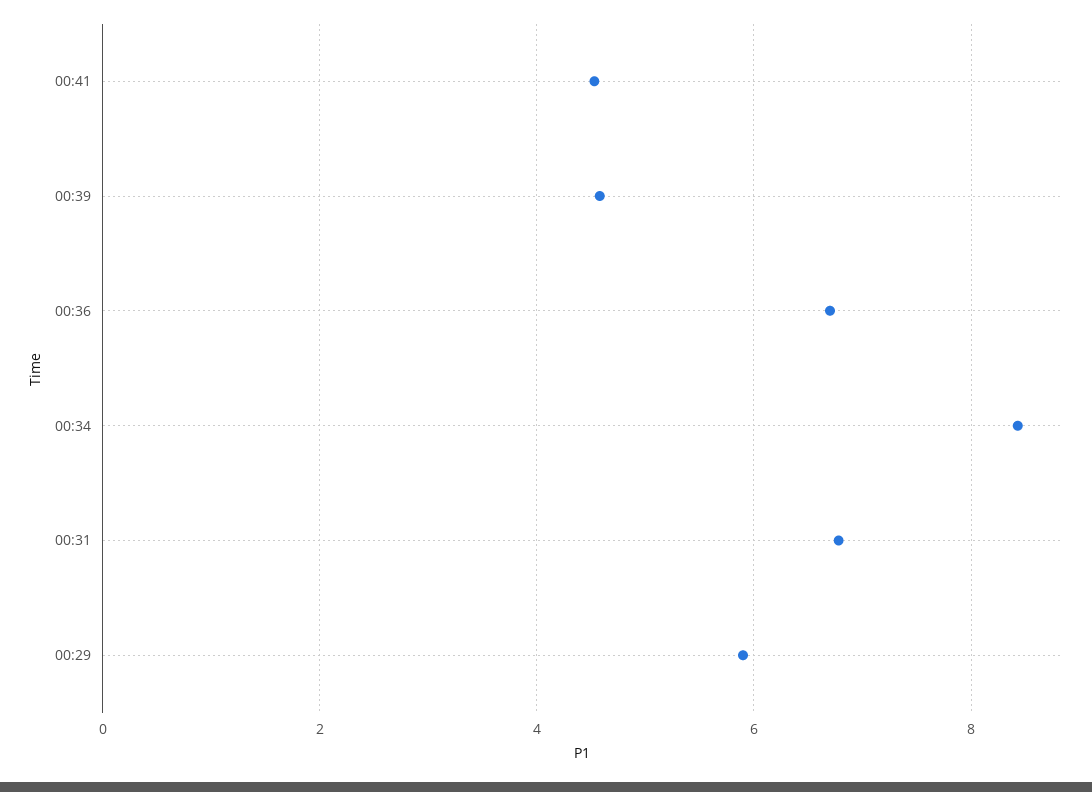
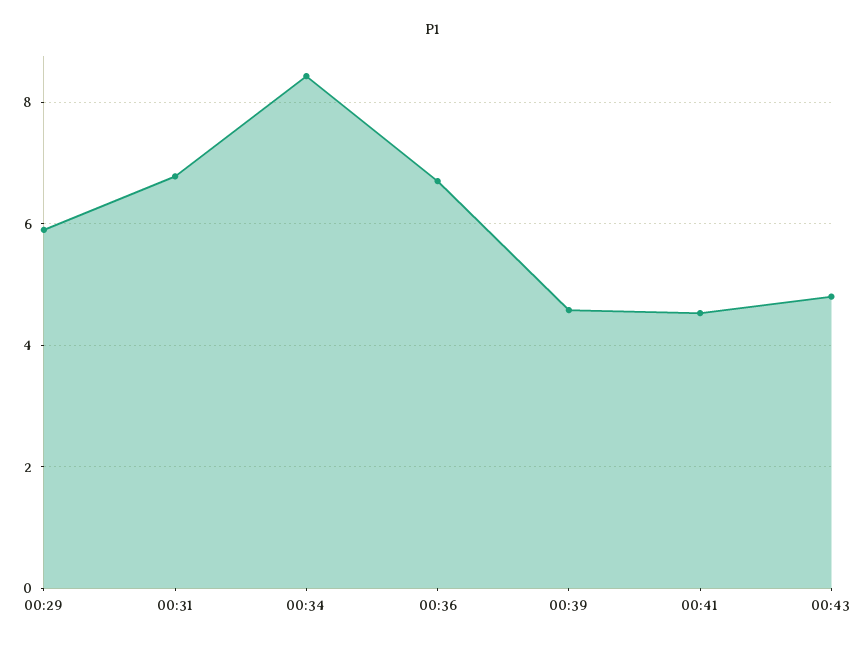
00:43: none -> 4.8

